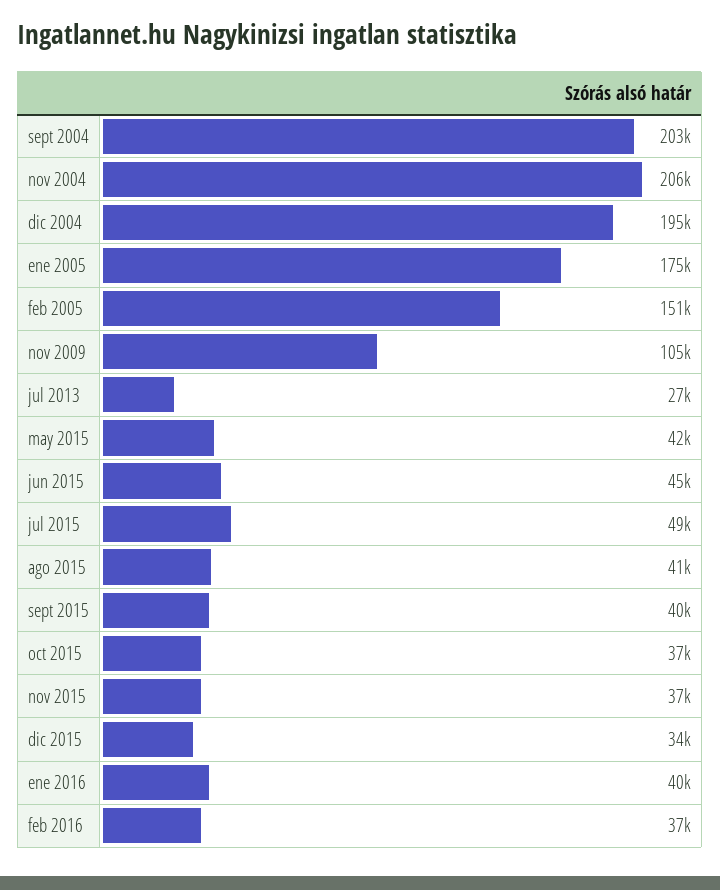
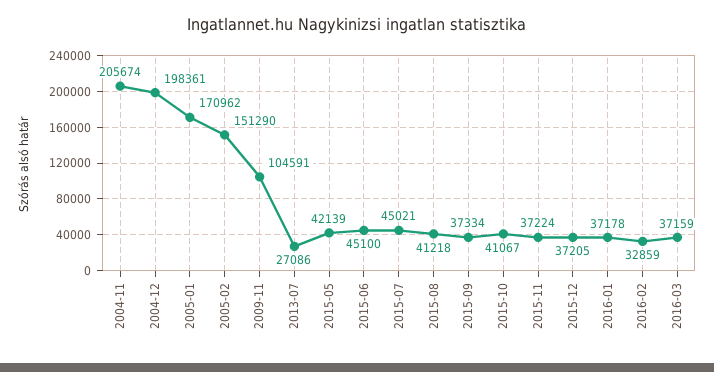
sept 2004: 203000 -> none
dic 2004: 195000 -> 198361
ene 2005: 175000 -> 170962
jul 2015: 49000 -> 45021
sept 2015: 40000 -> 37334
oct 2015: 37000 -> 41067
dic 2015: 34000 -> 37205
ene 2016: 40000 -> 37178
feb 2016: 37000 -> 32859
2016-03: none -> 37159

